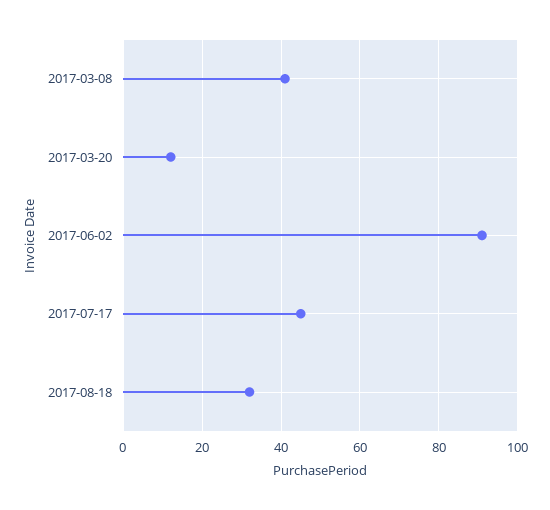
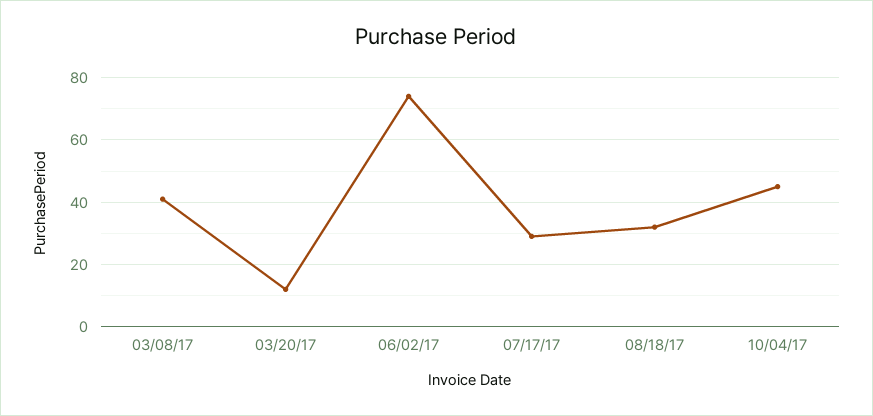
2017-06-02: 90 -> 75
2017-07-17: 45 -> 30
10/04/17: none -> 45

